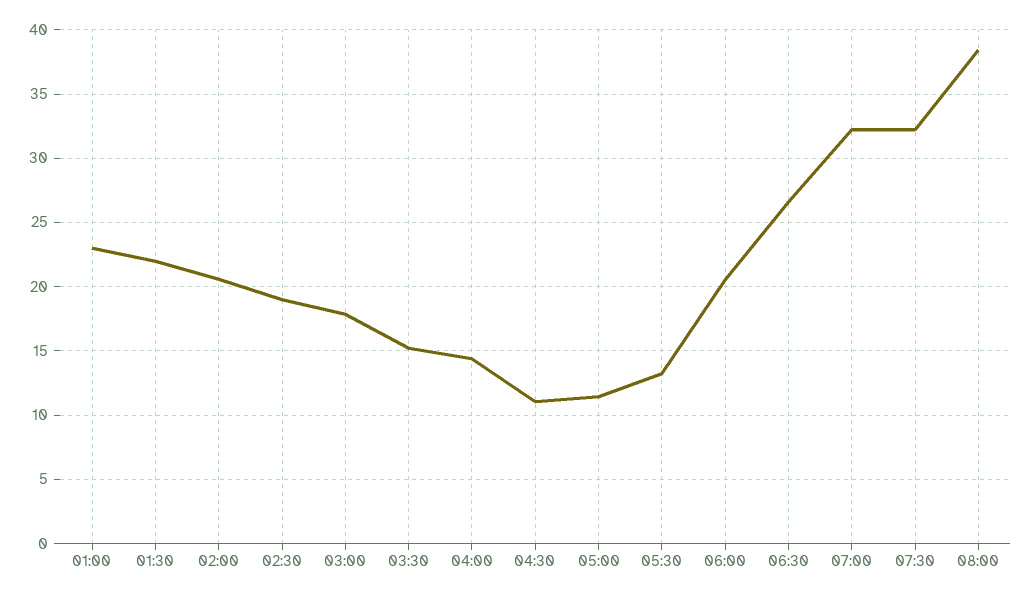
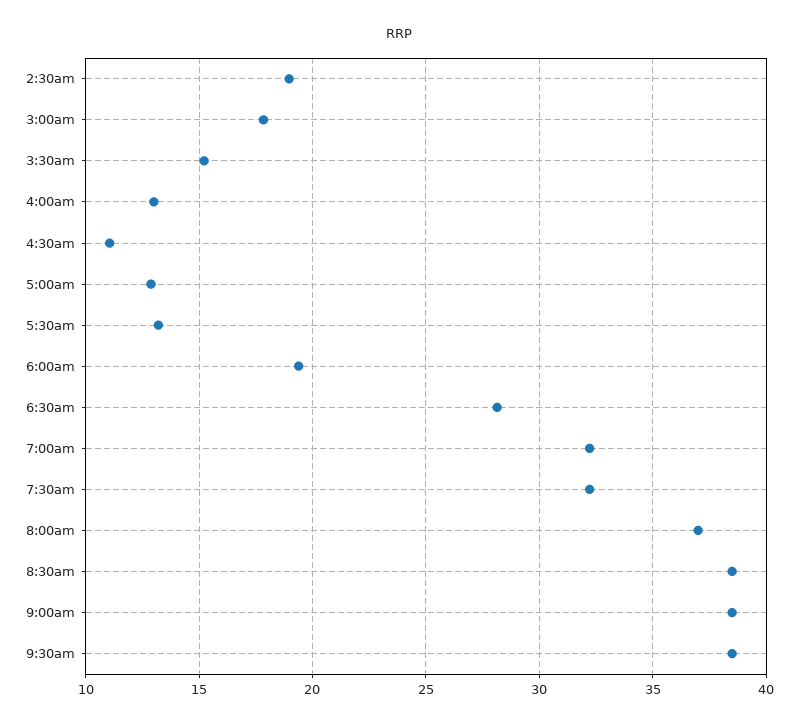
01:00: 23 -> none
01:30: 22 -> none
02:00: 20.5 -> none
04:00: 14.5 -> 13
05:00: 11.5 -> 13
06:00: 20.5 -> 19.5
06:30: 26.5 -> 28
08:00: 38.5 -> 37
8:30am: none -> 38.5
9:00am: none -> 38.5
9:30am: none -> 38.5

